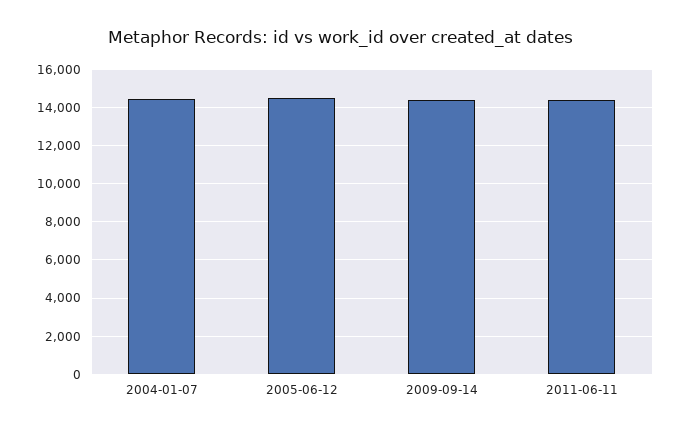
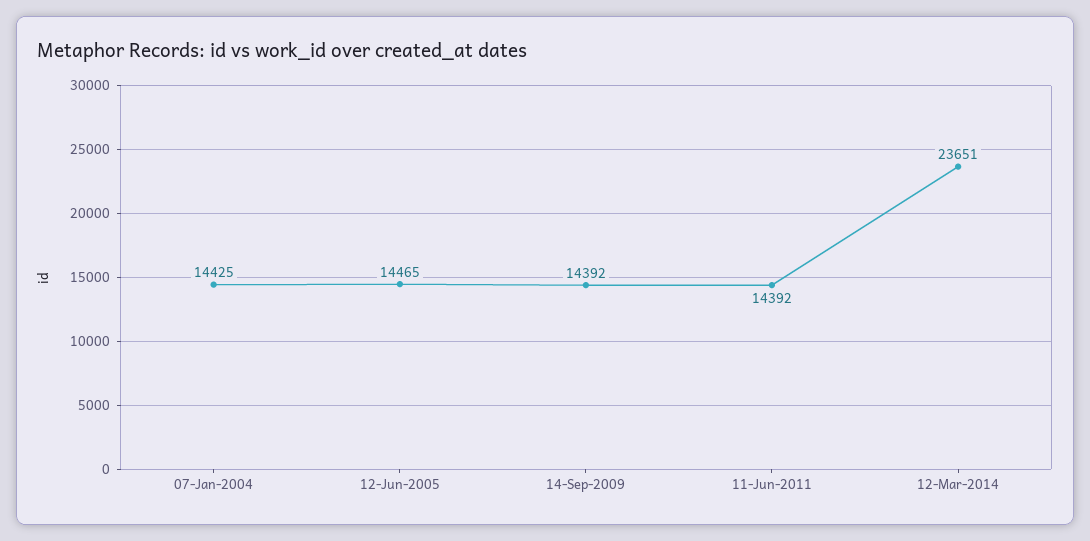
12-Mar-2014: none -> 23651

